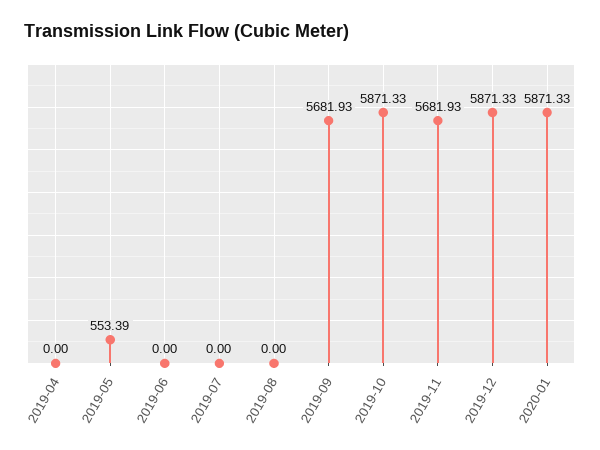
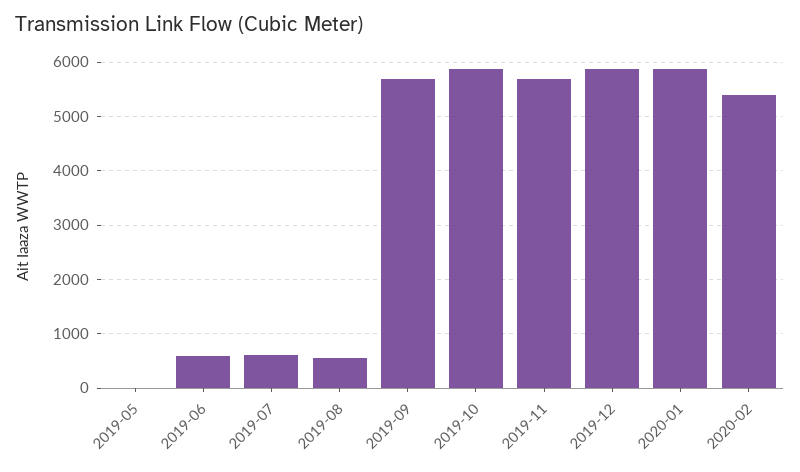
2019-04: 0 -> none
2019-05: 553.39 -> 0
2019-06: 0 -> 600
2019-07: 0 -> 600
2019-08: 0 -> 600
2020-02: none -> 5400

